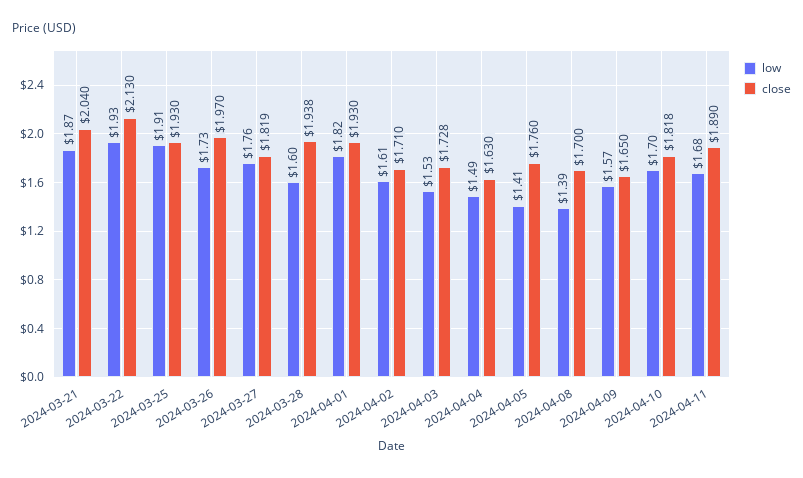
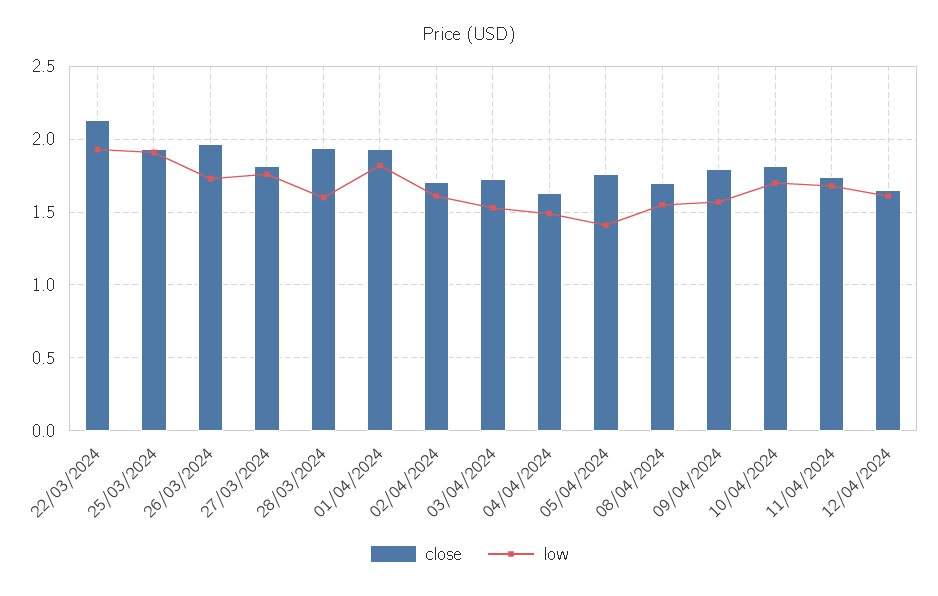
low, 2024-03-21: 1.87 -> none
close, 2024-03-21: 2.04 -> none
low, 2024-04-08: 1.39 -> 1.55
close, 2024-04-09: 1.65 -> 1.8
close, 2024-04-11: 1.89 -> 1.75
close, 12/04/2024: none -> 1.65
low, 12/04/2024: none -> 1.6

